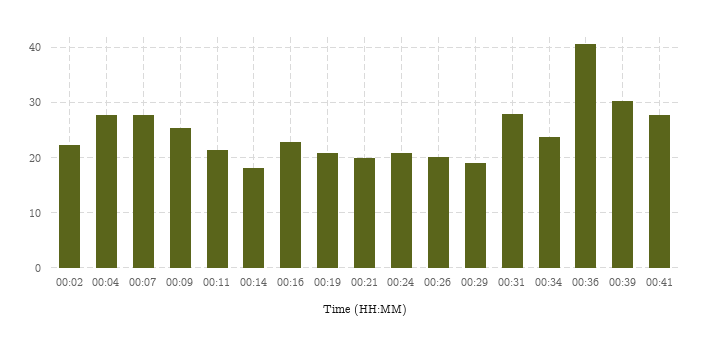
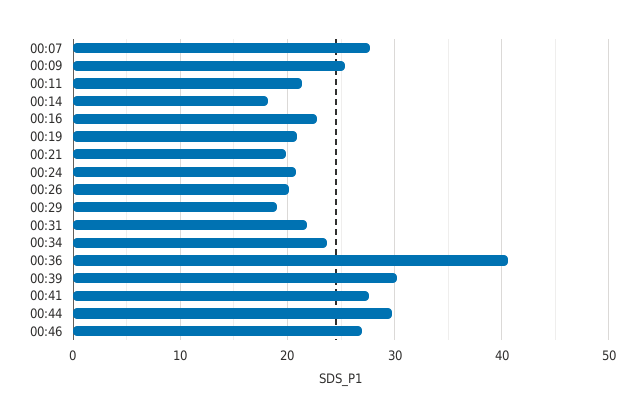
00:02: 22 -> none
00:04: 28 -> none
00:31: 28 -> 22
00:44: none -> 30
00:46: none -> 27

